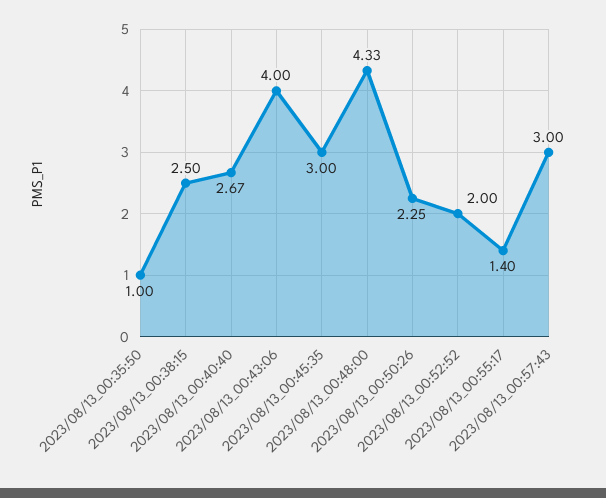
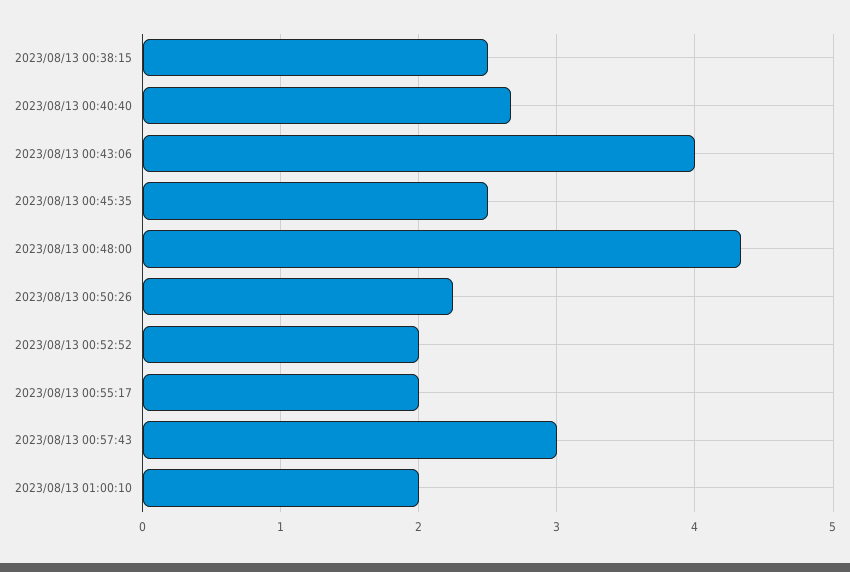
2023/08/13_00:35:50: 1 -> none
2023/08/13_00:45:35: 3 -> 2.5
2023/08/13_00:55:17: 1.4 -> 2
2023/08/13 01:00:10: none -> 2

